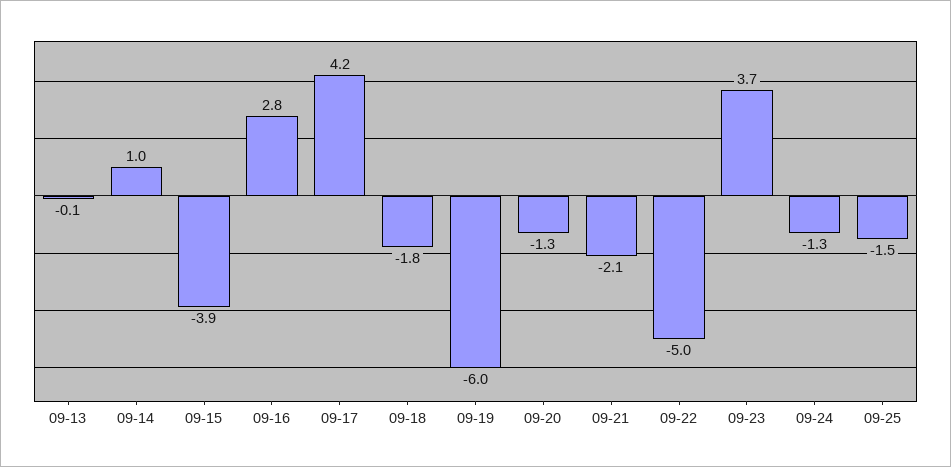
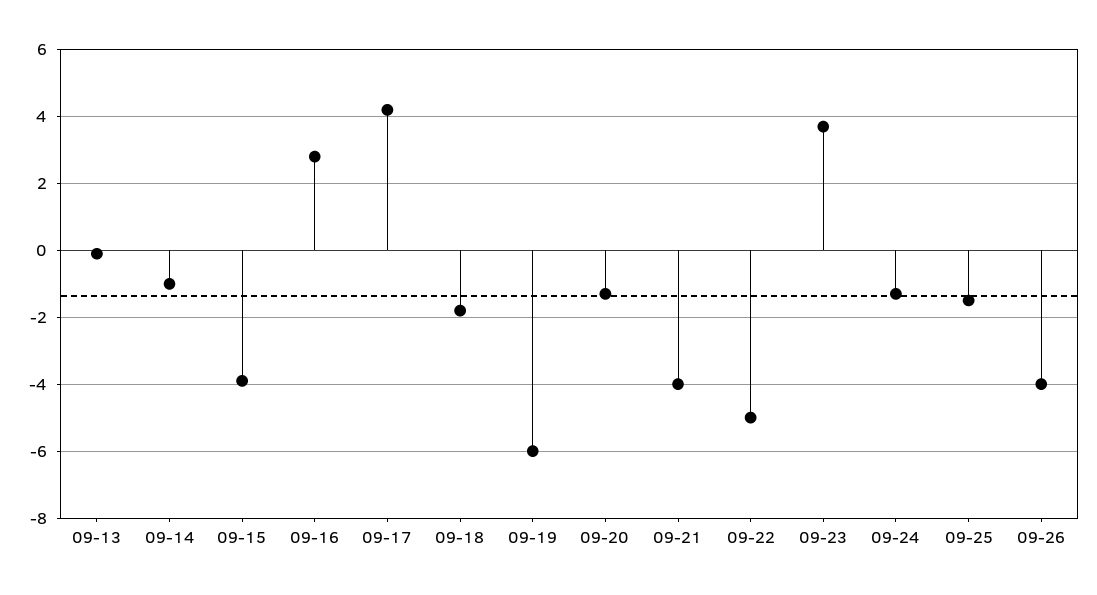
09-14: 1 -> -1
09-21: -2.1 -> -4
09-26: none -> -4

